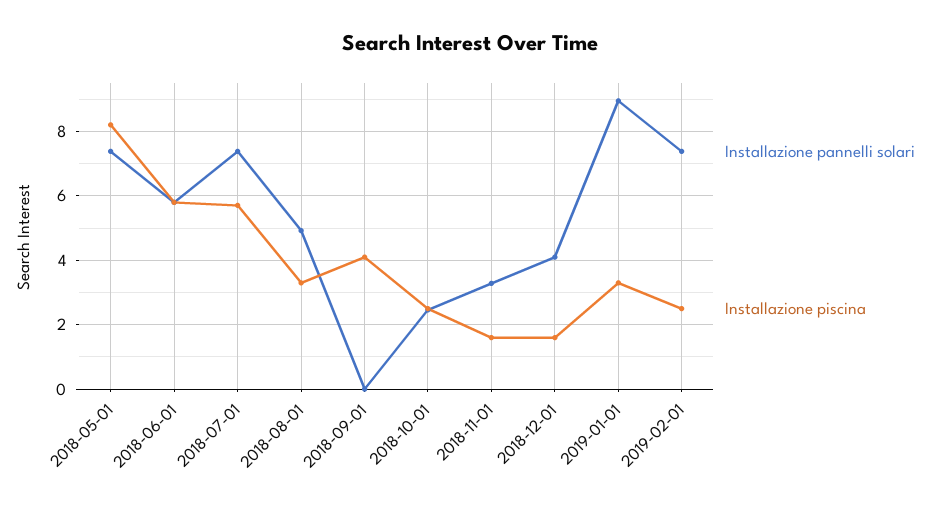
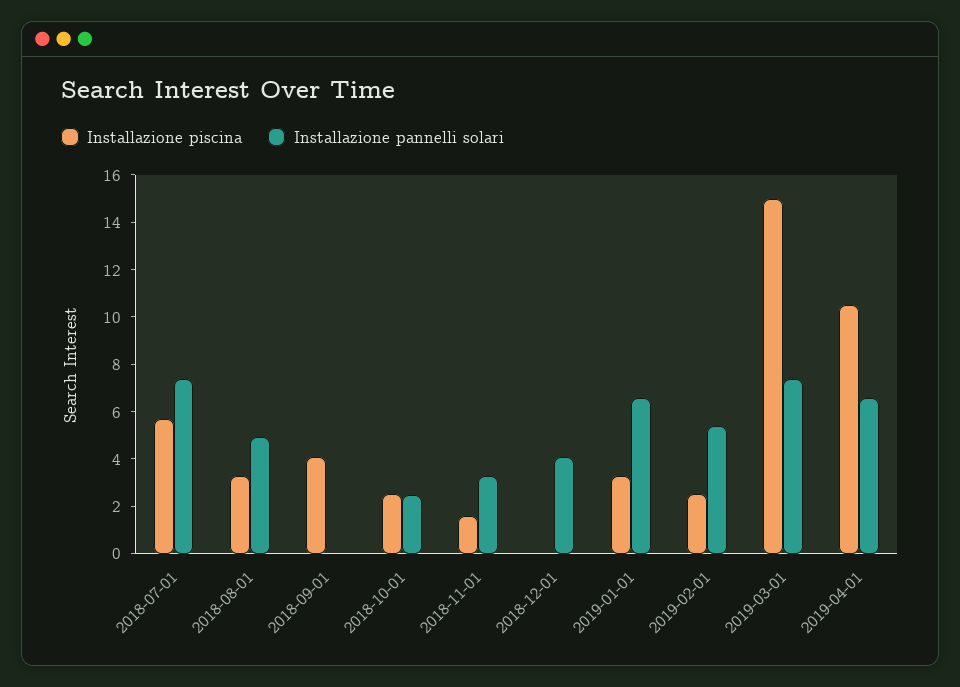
Installazione pannelli solari, 2018-05-01: 7.4 -> none
Installazione piscina, 2018-05-01: 8.2 -> none
Installazione pannelli solari, 2018-06-01: 5.8 -> none
Installazione piscina, 2018-06-01: 5.8 -> none
Installazione piscina, 2018-12-01: 1.6 -> 0
Installazione pannelli solari, 2019-01-01: 9 -> 6.5
Installazione pannelli solari, 2019-02-01: 7.4 -> 5.5
Installazione piscina, 2019-03-01: none -> 15
Installazione pannelli solari, 2019-03-01: none -> 7.5
Installazione piscina, 2019-04-01: none -> 10.5
Installazione pannelli solari, 2019-04-01: none -> 6.5

